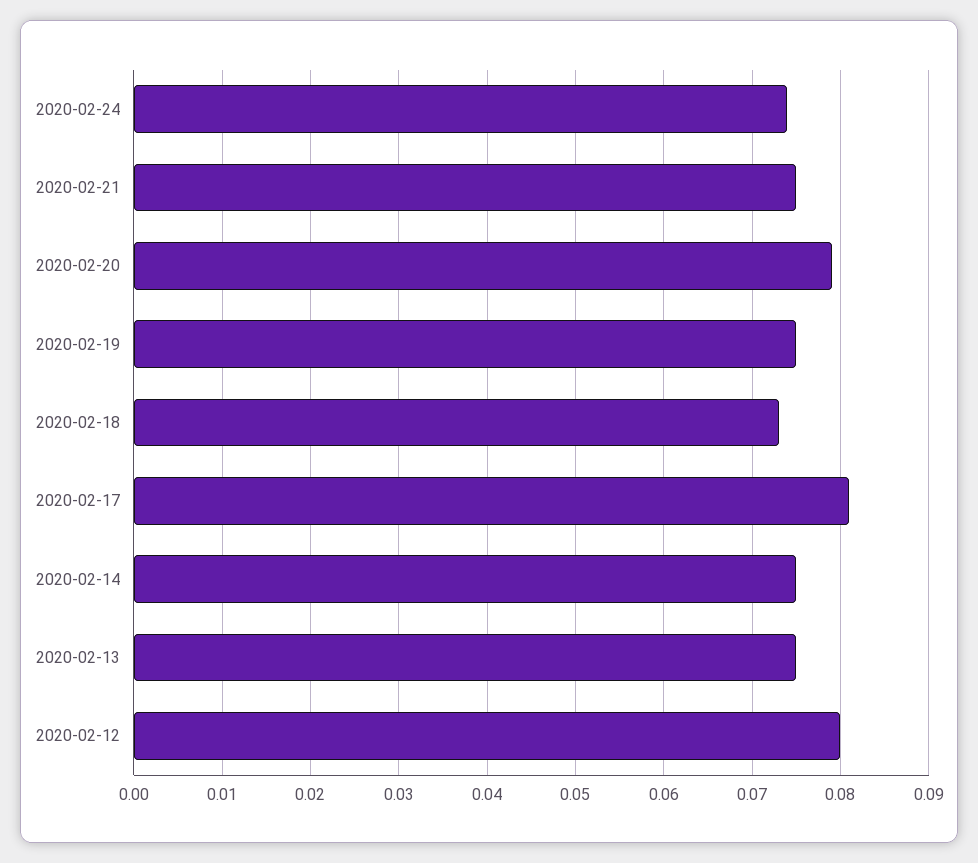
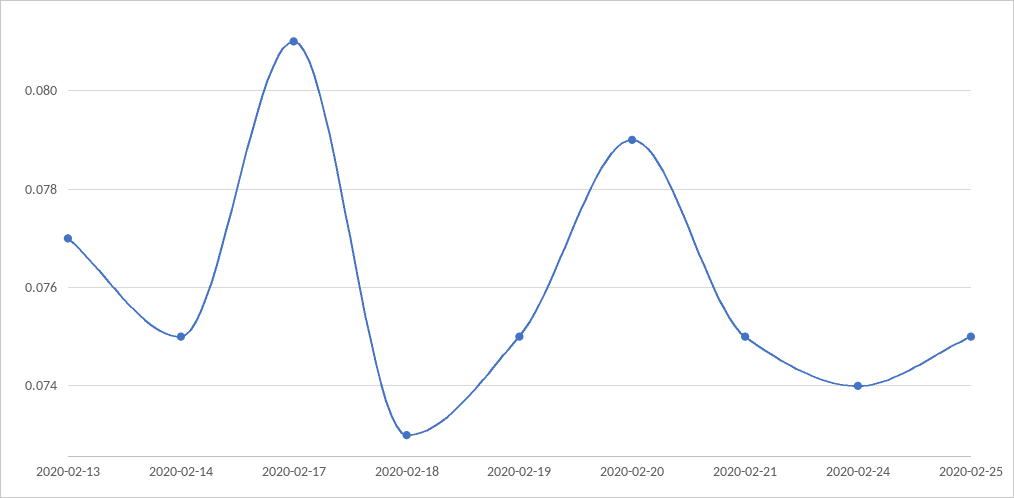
2020-02-13: 0.075 -> 0.077
2020-02-12: 0.08 -> none
2020-02-25: none -> 0.075

